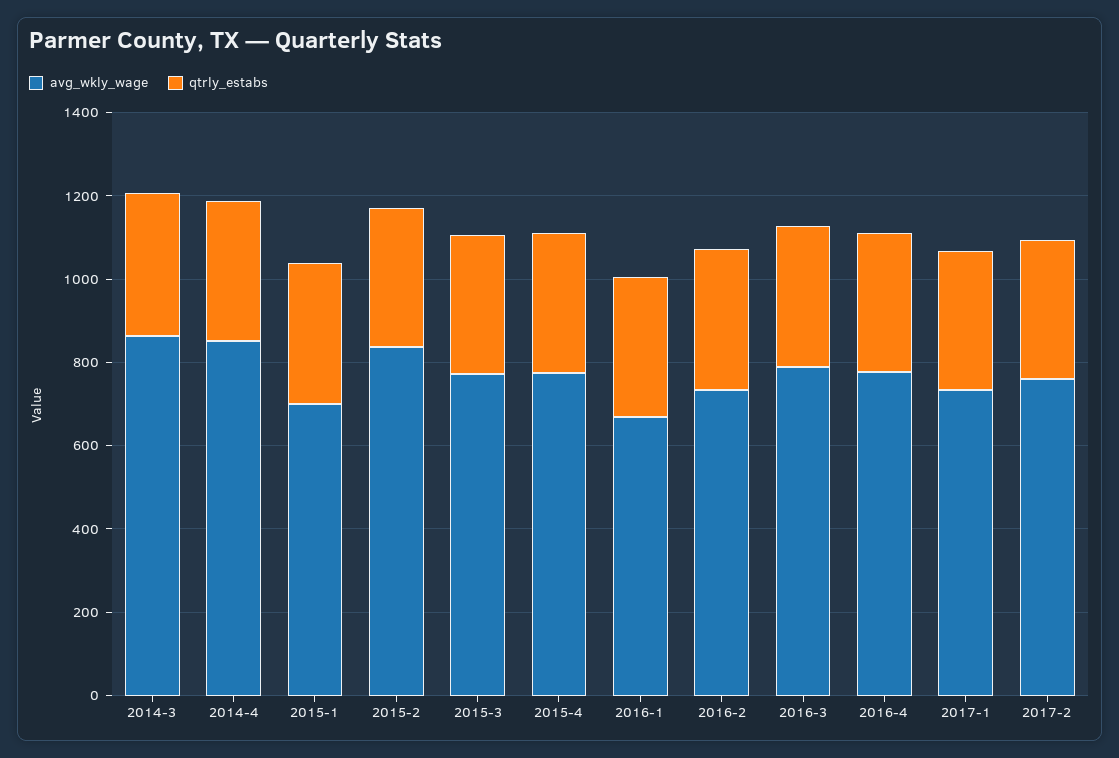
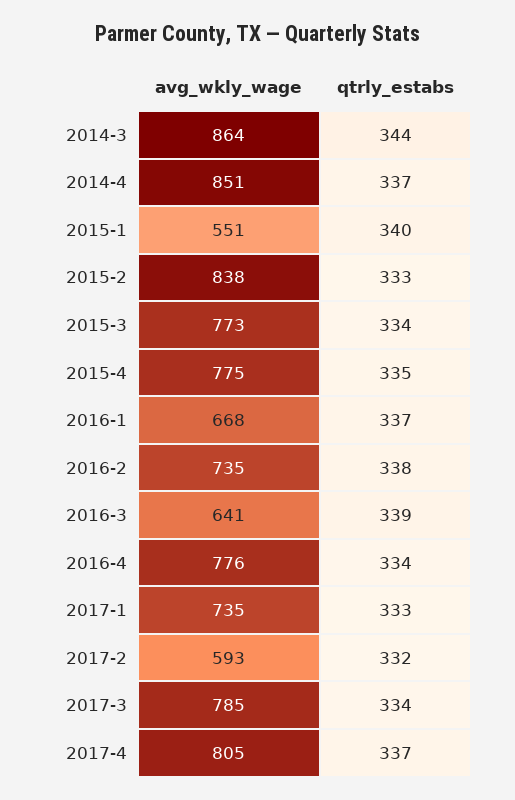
avg_wkly_wage, 2015-1: 700 -> 551
avg_wkly_wage, 2016-3: 800 -> 641
avg_wkly_wage, 2017-2: 750 -> 593
avg_wkly_wage, 2017-3: none -> 785
qtrly_estabs, 2017-3: none -> 334
avg_wkly_wage, 2017-4: none -> 805
qtrly_estabs, 2017-4: none -> 337

